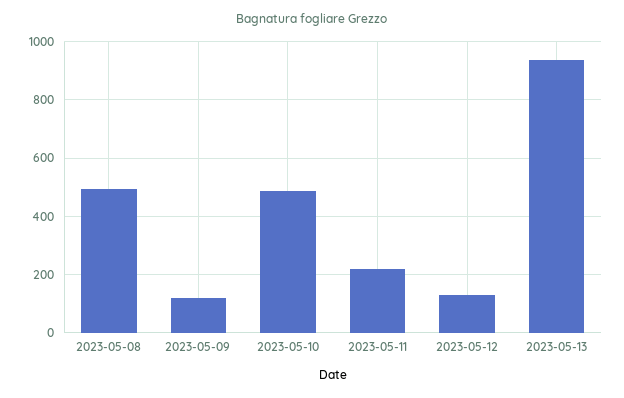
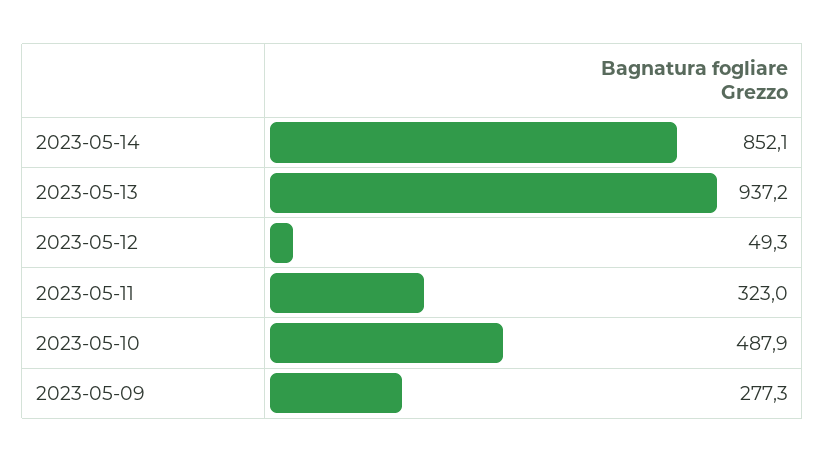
2023-05-08: 500 -> none
2023-05-09: 125 -> 277.3
2023-05-11: 225 -> 323
2023-05-12: 125 -> 49.3
2023-05-14: none -> 852.1

